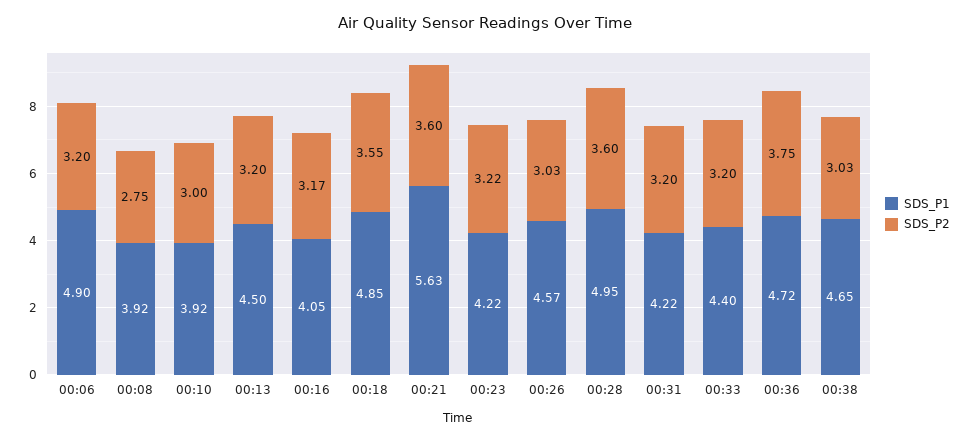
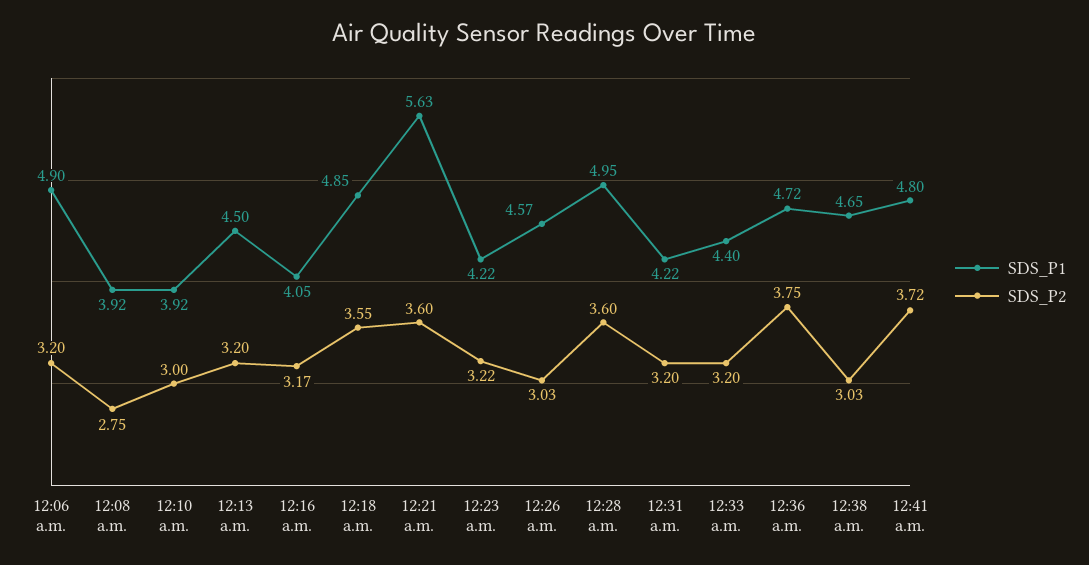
SDS_P1, 12:41 a.m.: none -> 4.8
SDS_P2, 12:41 a.m.: none -> 3.72

